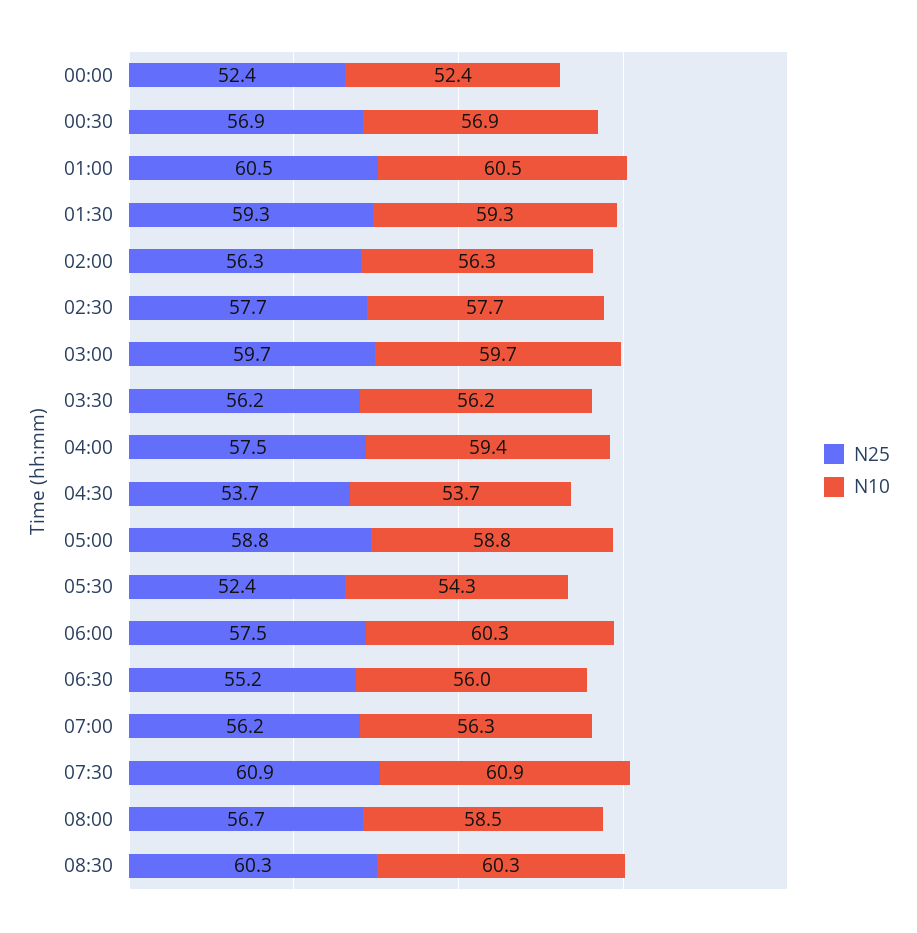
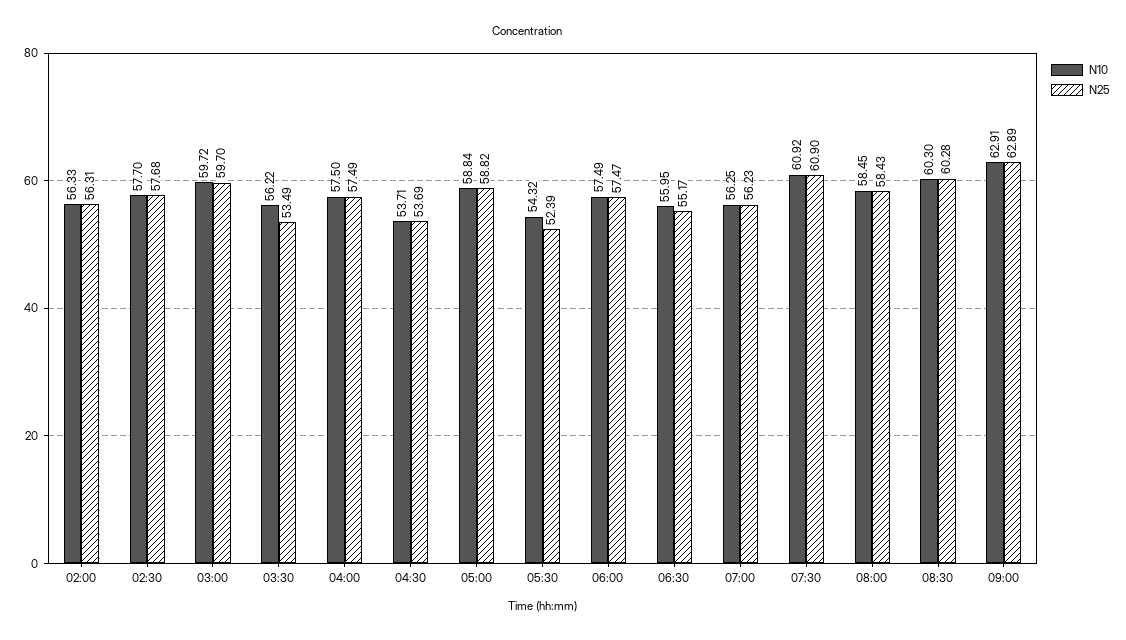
N25, 00:00: 52.4 -> none
N10, 00:00: 52.4 -> none
N25, 00:30: 56.9 -> none
N10, 00:30: 56.9 -> none
N25, 01:00: 60.5 -> none
N10, 01:00: 60.5 -> none
N25, 01:30: 59.3 -> none
N10, 01:30: 59.3 -> none
N25, 03:30: 56.2 -> 53.49
N10, 04:00: 59.4 -> 57.5
N10, 06:00: 60.3 -> 57.49
N25, 08:00: 56.7 -> 58.43
N10, 09:00: none -> 62.91
N25, 09:00: none -> 62.89

